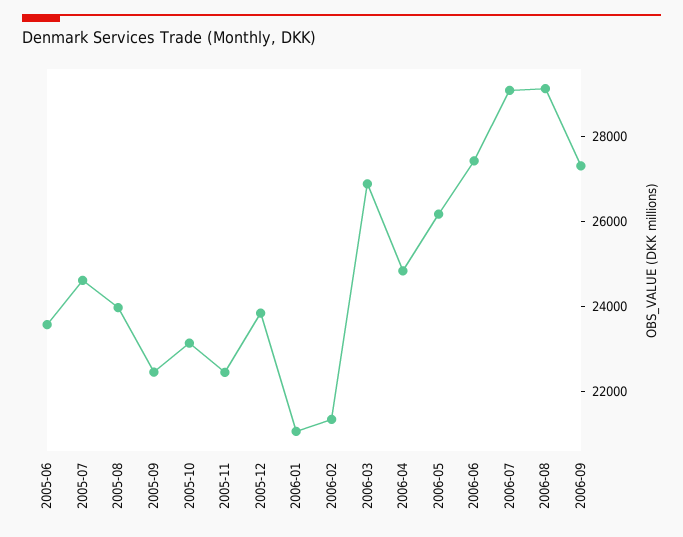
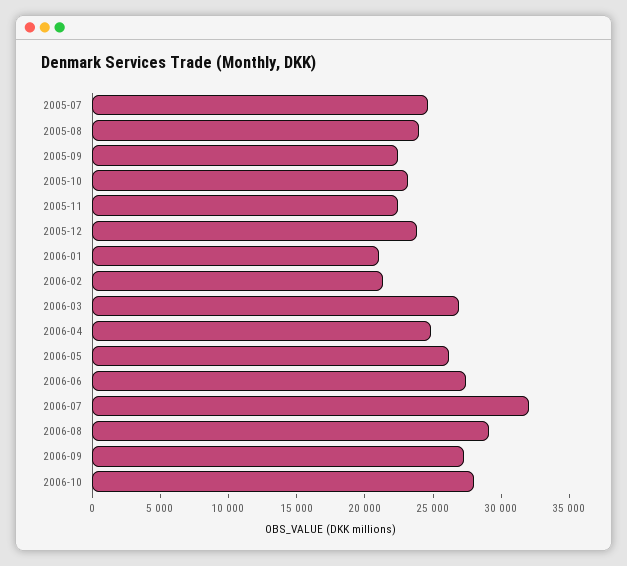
2005-06: 23500 -> none
2006-07: 29000 -> 32000
2006-10: none -> 28000

